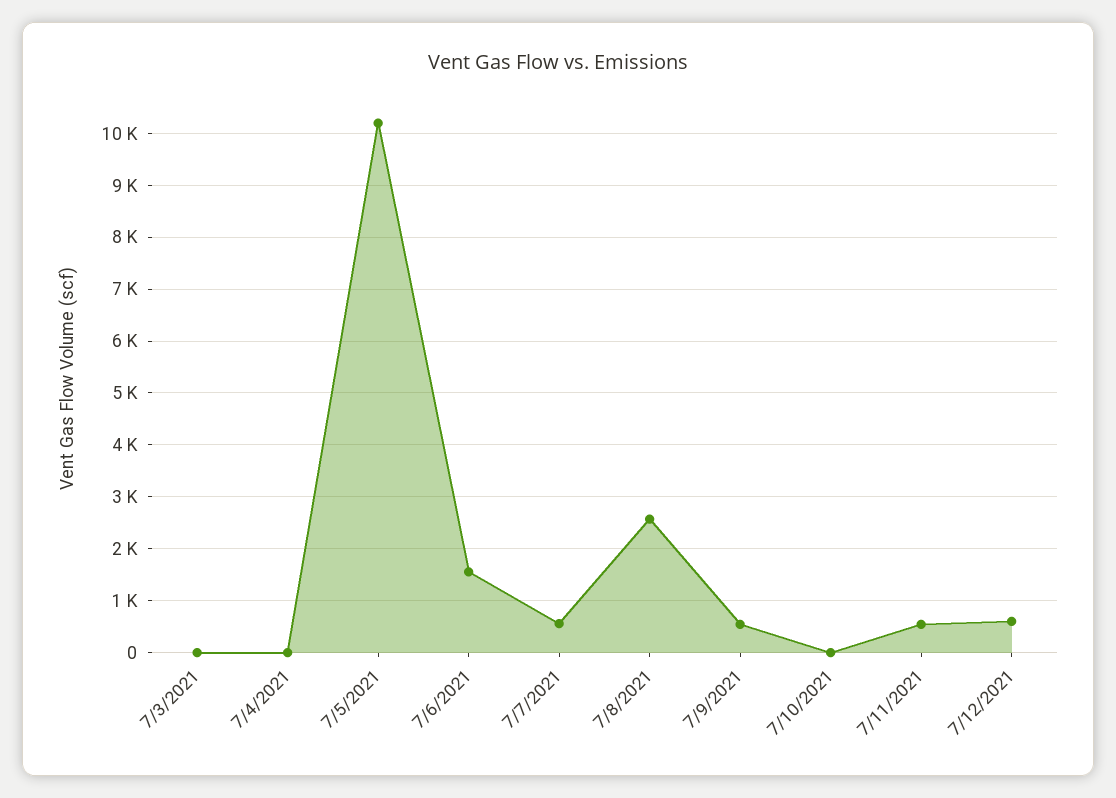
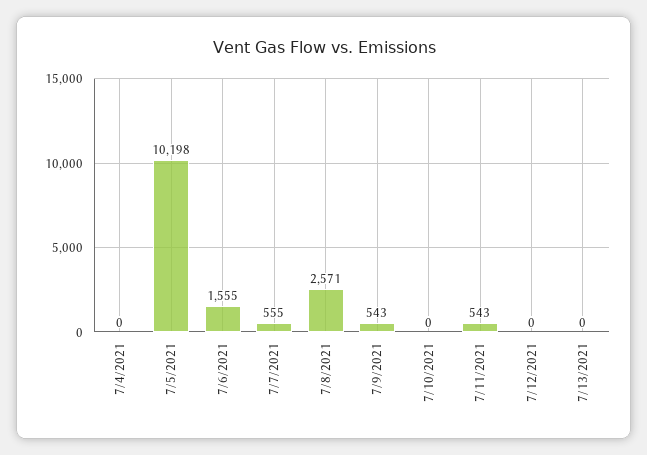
7/3/2021: 0 -> none
7/12/2021: 600 -> 0
7/13/2021: none -> 0

